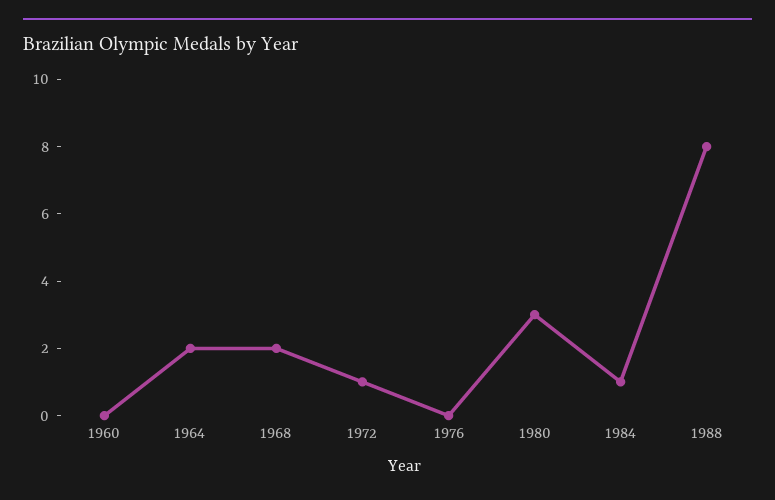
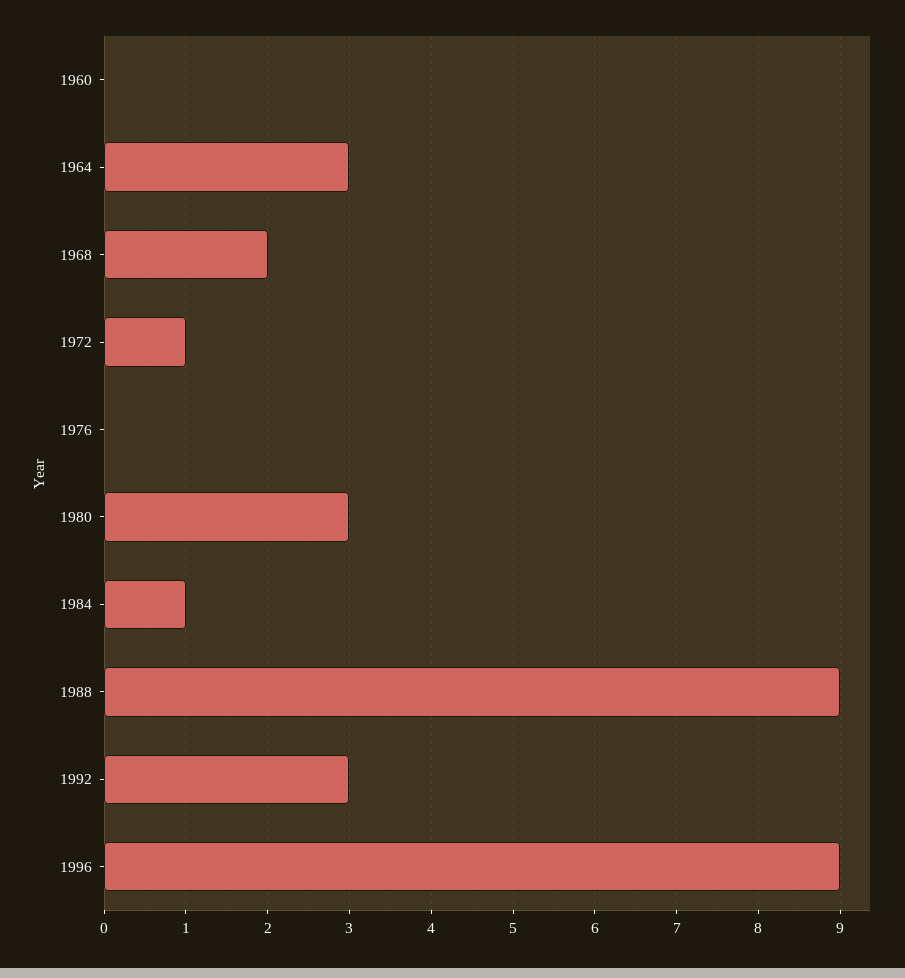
1964: 2 -> 3
1988: 8 -> 9
1992: none -> 3
1996: none -> 9

